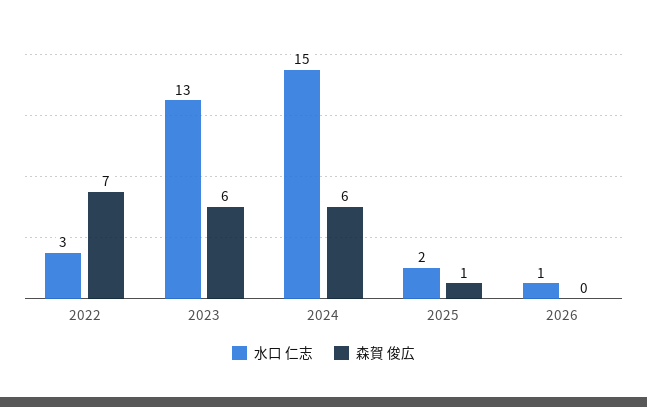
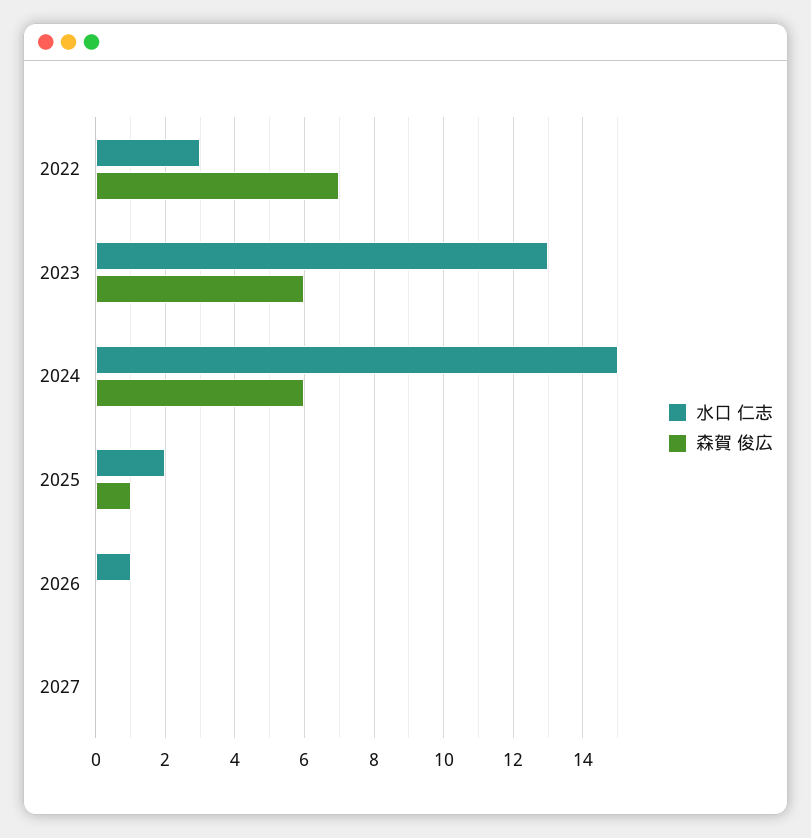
水口 仁志, 2027: none -> 0
森賀 俊広, 2027: none -> 0

